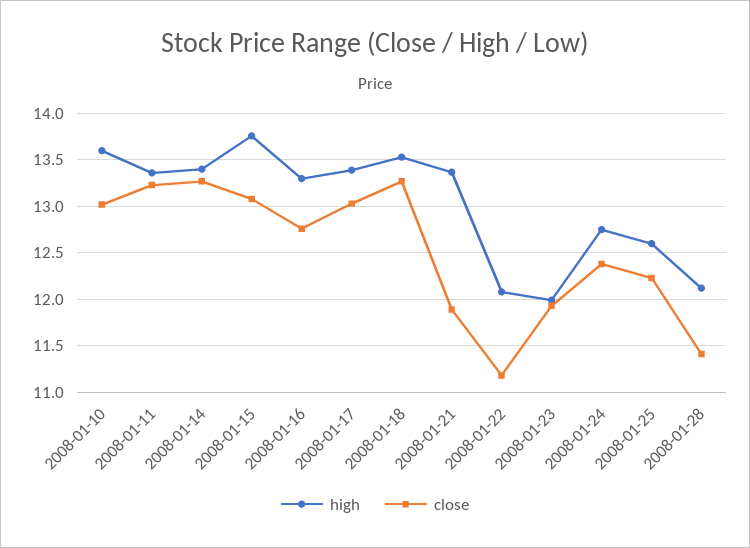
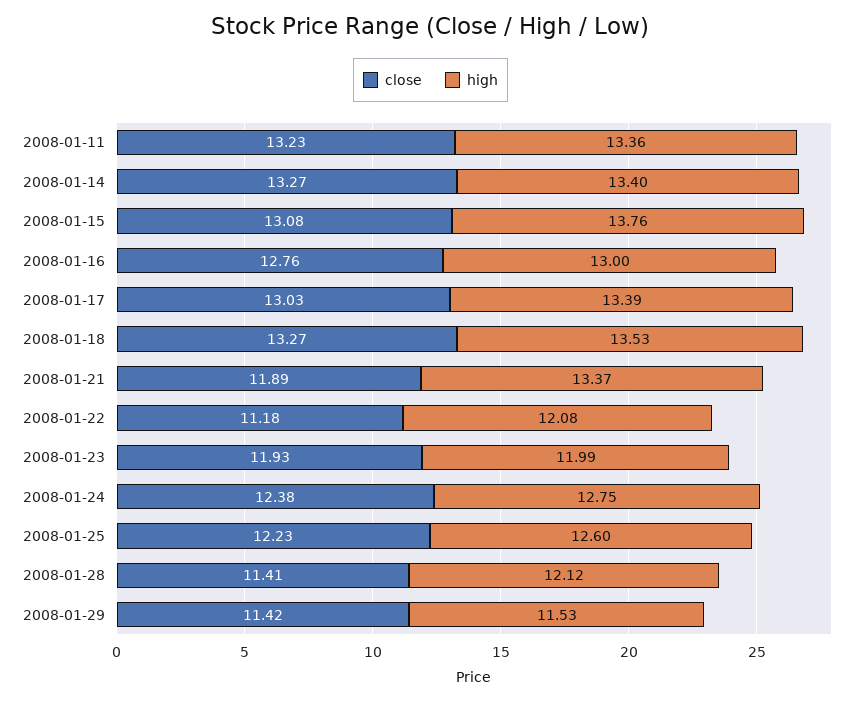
high, 2008-01-10: 13.6 -> none
close, 2008-01-10: 13 -> none
high, 2008-01-16: 13.3 -> 13
close, 2008-01-29: none -> 11.42
high, 2008-01-29: none -> 11.53

